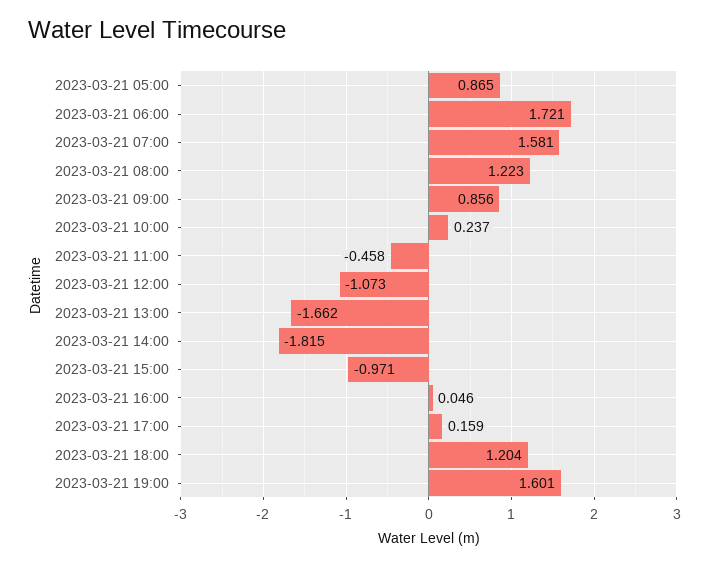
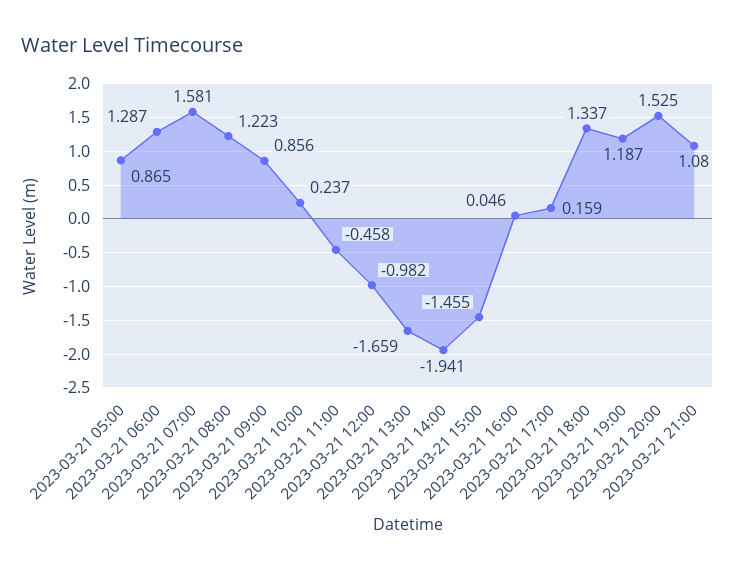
2023-03-21 06:00: 1.721 -> 1.287
2023-03-21 12:00: -1.073 -> -0.982
2023-03-21 13:00: -1.662 -> -1.659
2023-03-21 14:00: -1.815 -> -1.941
2023-03-21 15:00: -0.971 -> -1.455
2023-03-21 18:00: 1.204 -> 1.337
2023-03-21 19:00: 1.601 -> 1.187
2023-03-21 20:00: none -> 1.525
2023-03-21 21:00: none -> 1.08

